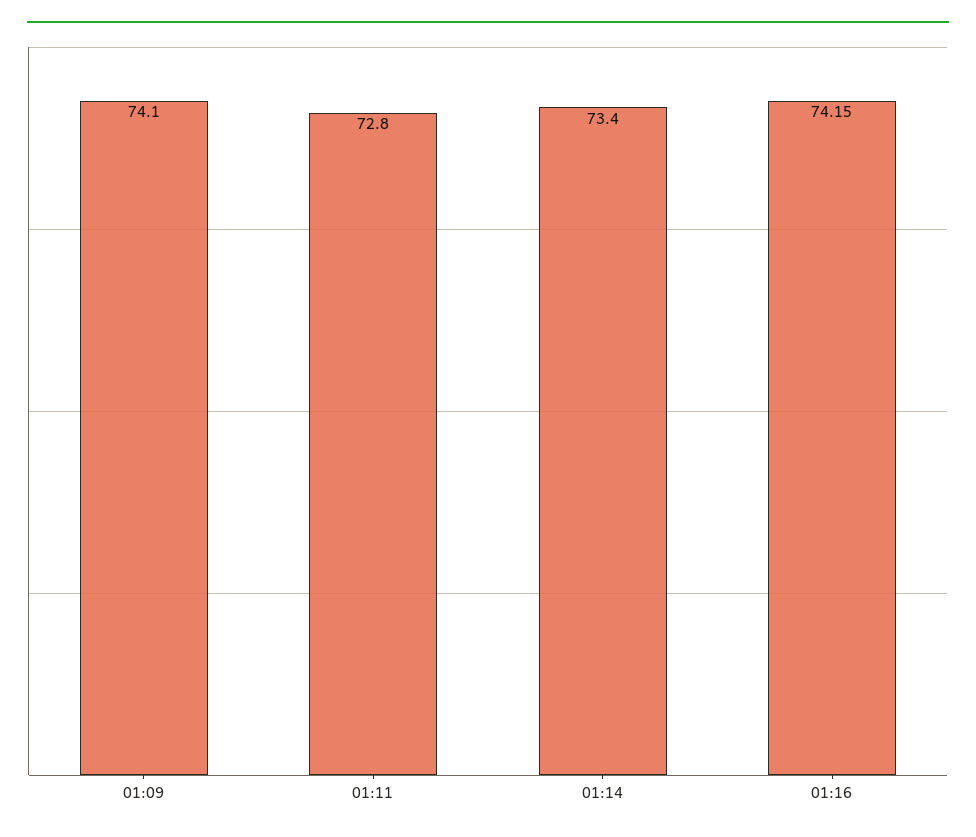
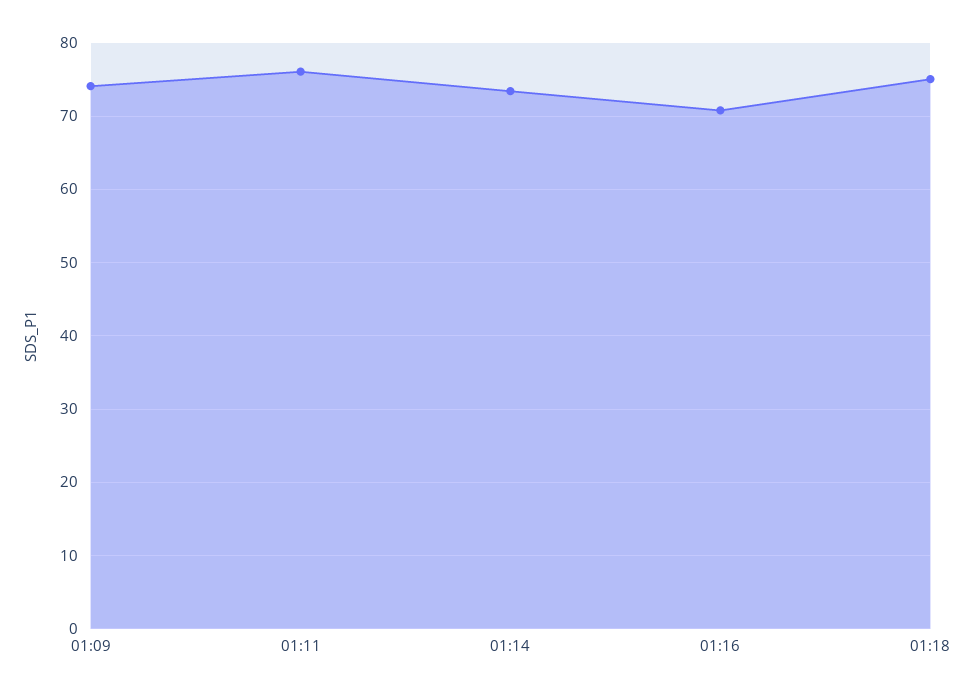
01:11: 72.8 -> 76
01:16: 74.15 -> 71
01:18: none -> 75

